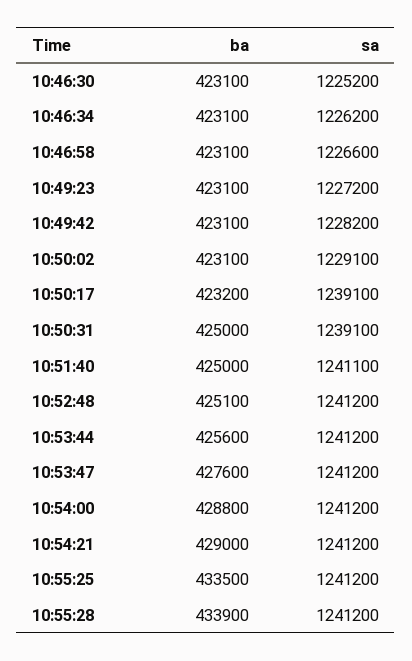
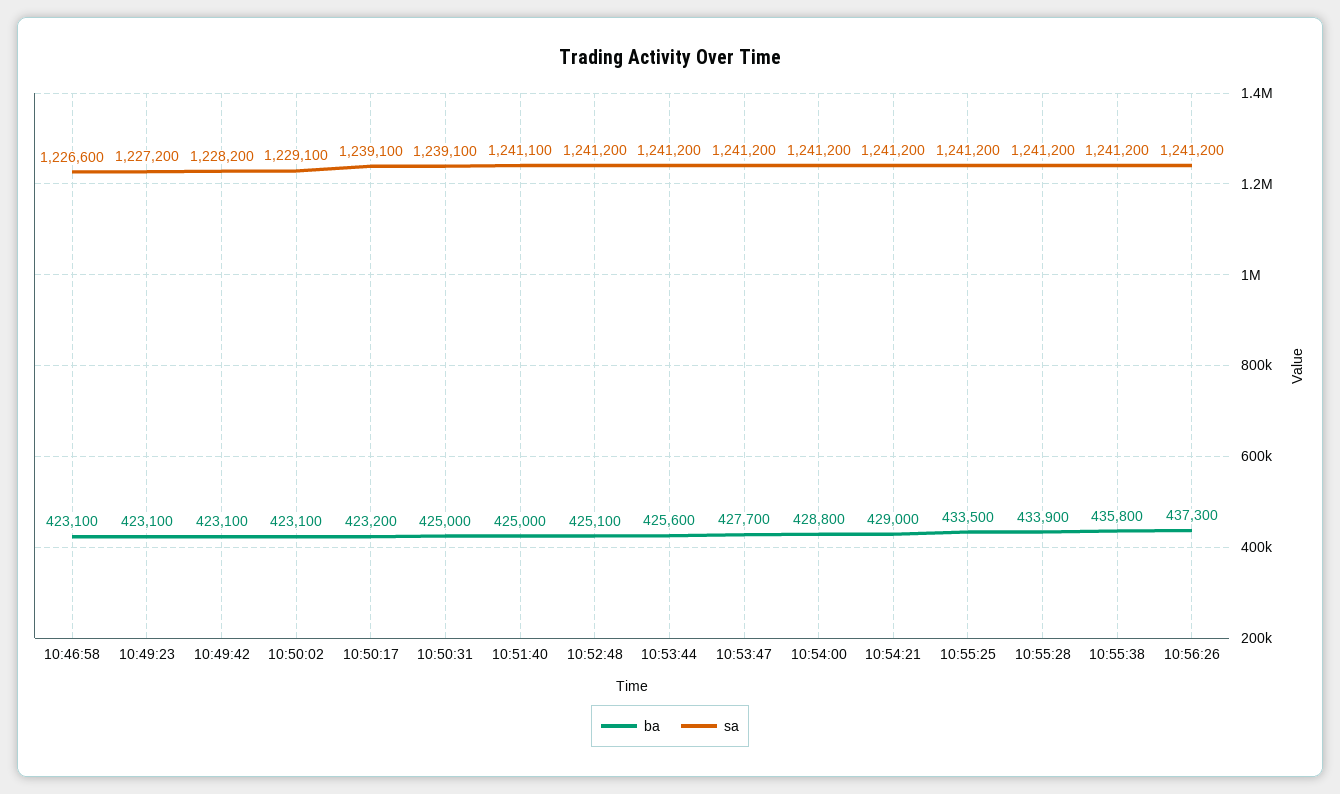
ba, 10:46:30: 423100 -> none
sa, 10:46:30: 1225200 -> none
ba, 10:46:34: 423100 -> none
sa, 10:46:34: 1226200 -> none
ba, 10:53:47: 427600 -> 427700
ba, 10:55:38: none -> 435800
sa, 10:55:38: none -> 1241200
ba, 10:56:26: none -> 437300
sa, 10:56:26: none -> 1241200

